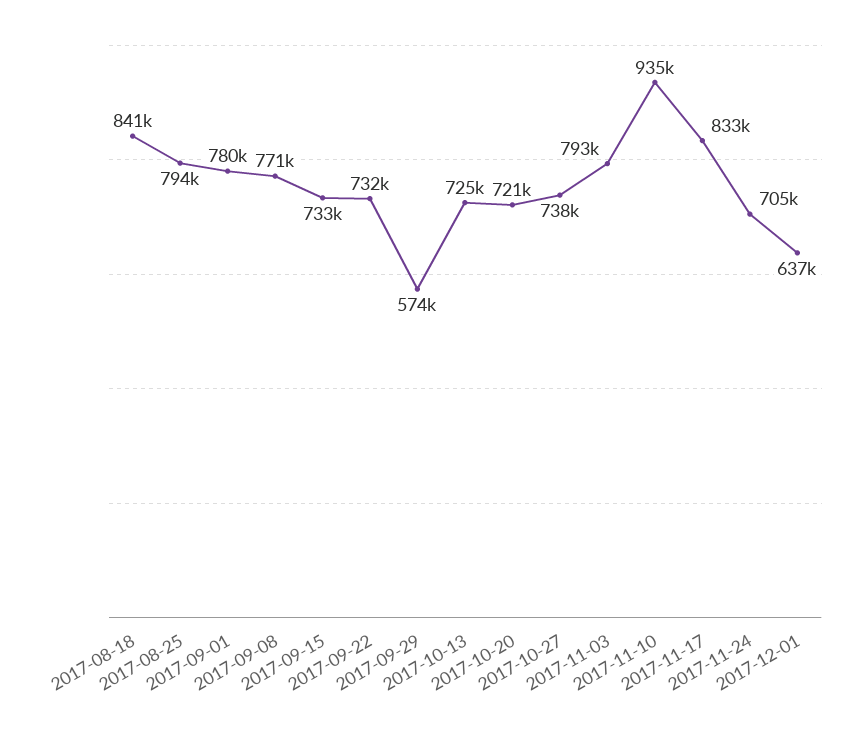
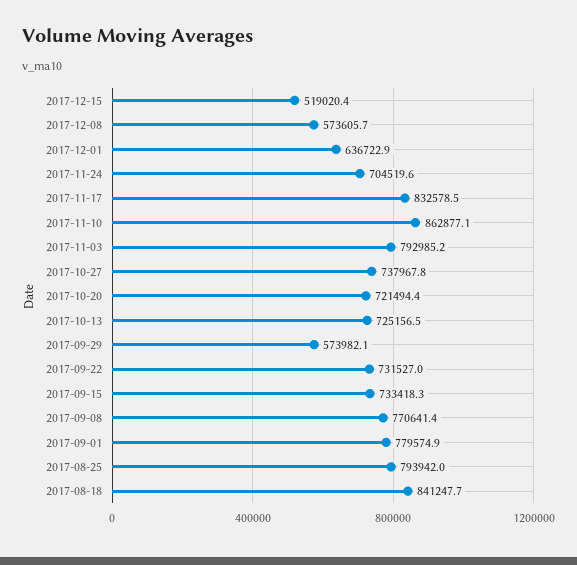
2017-11-10: 935000 -> 862877.1
2017-12-15: none -> 519020.4
2017-12-08: none -> 573605.7

